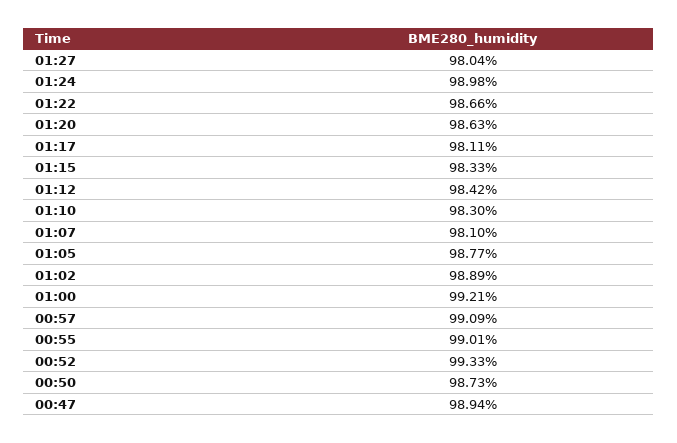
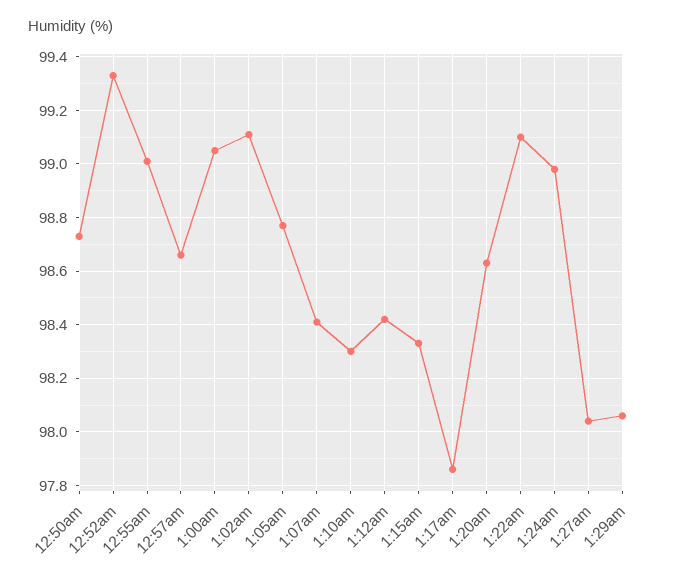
01:22: 98.66 -> 99.1
01:17: 98.11 -> 97.85
01:07: 98.1 -> 98.4
01:02: 98.89 -> 99.1
01:00: 99.21 -> 99.05
00:57: 99.09 -> 98.65
00:47: 98.94 -> none
1:29am: none -> 98.05

